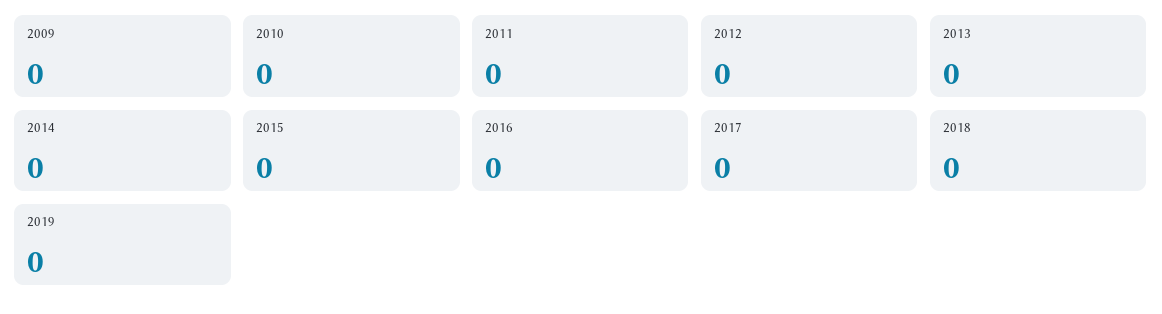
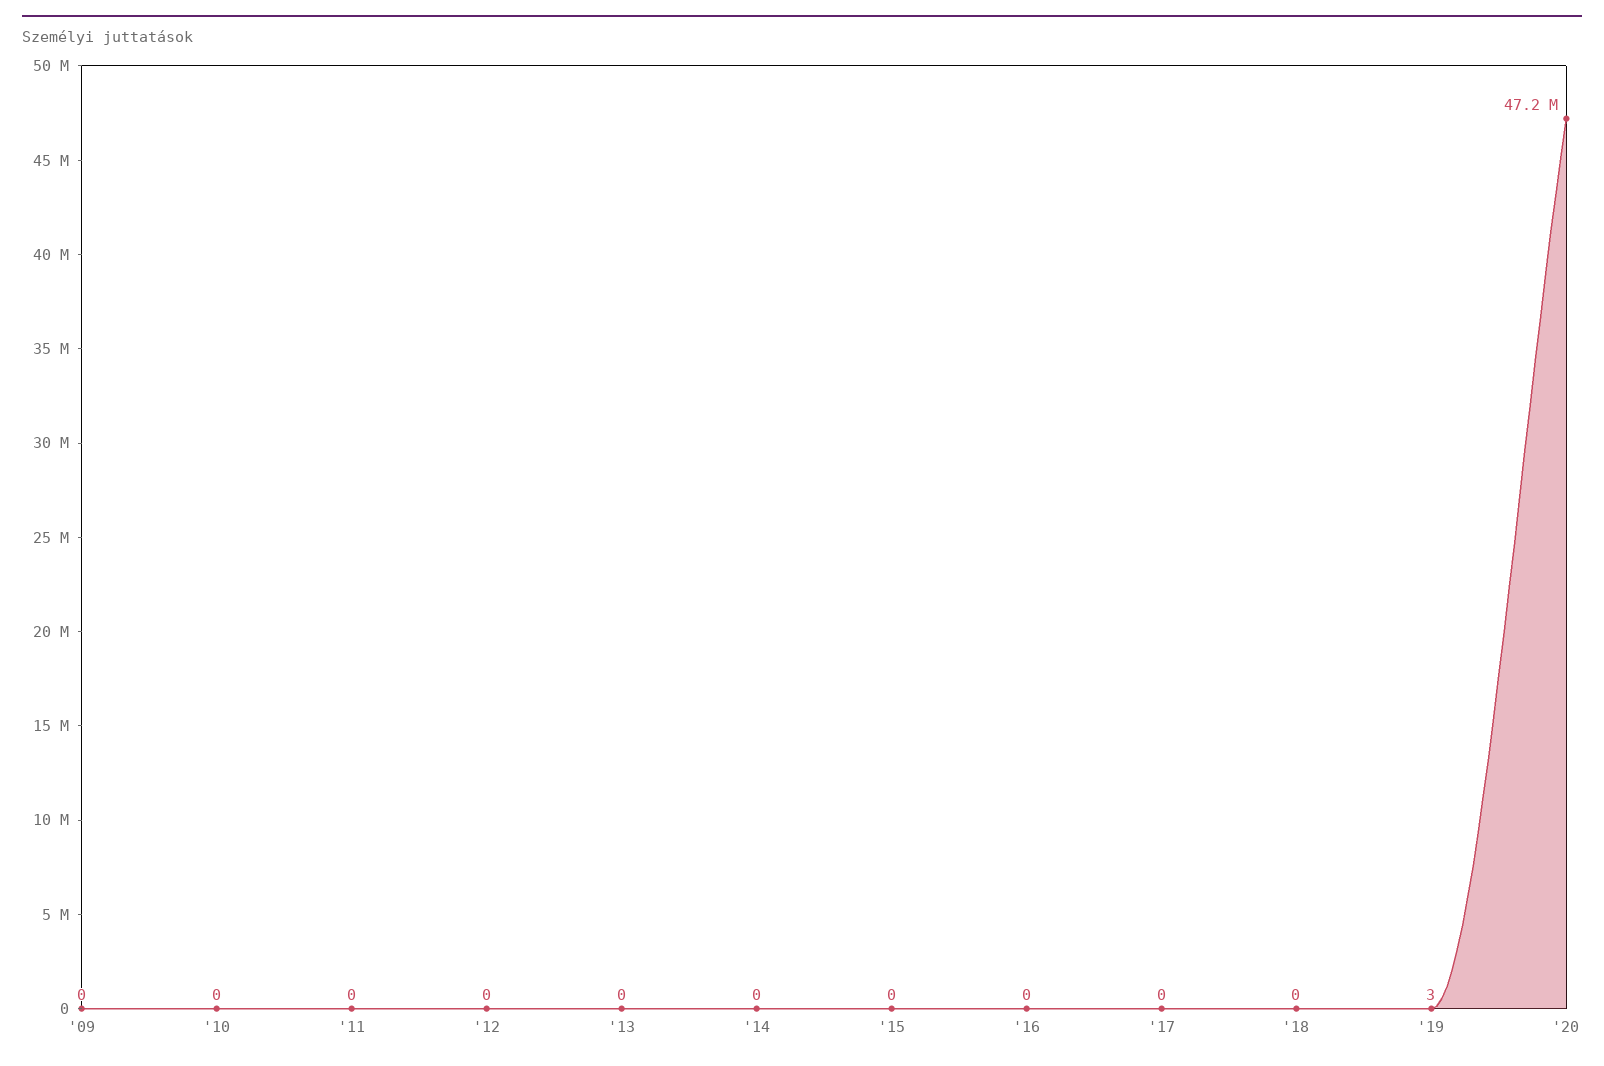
2019: 0 -> 3
'20: none -> 47200000

